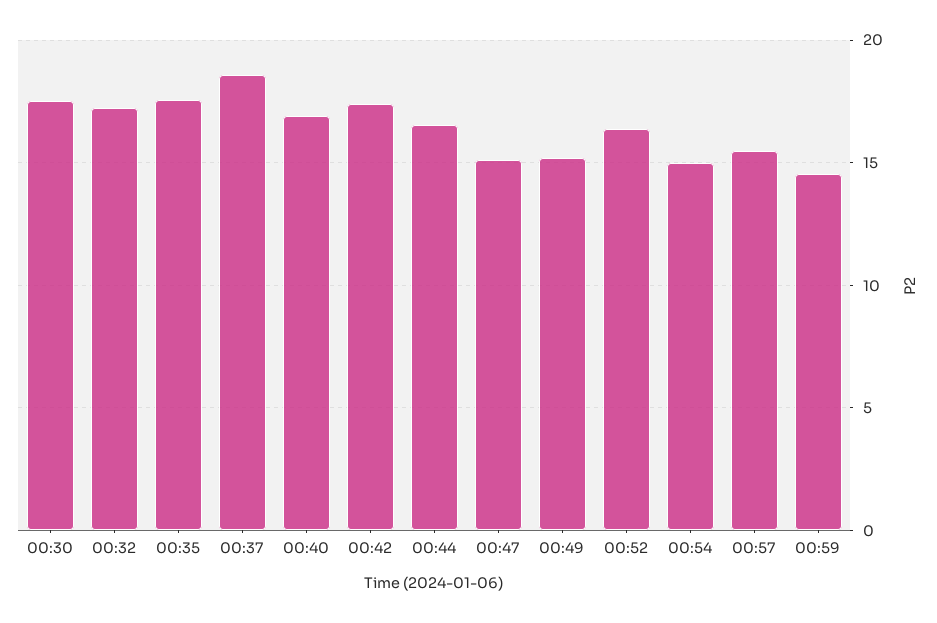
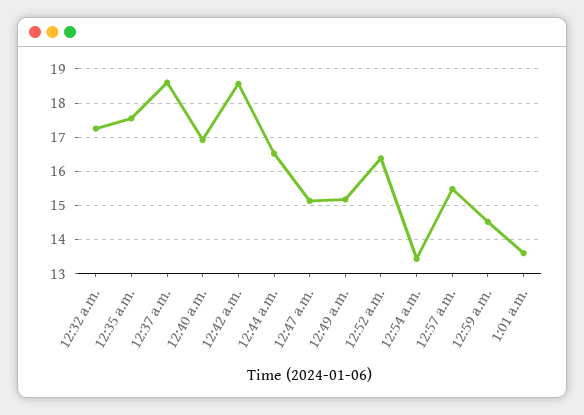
00:30: 17.5 -> none
00:42: 17.5 -> 18.6
00:54: 15 -> 13.4
1:01 a.m.: none -> 13.6

